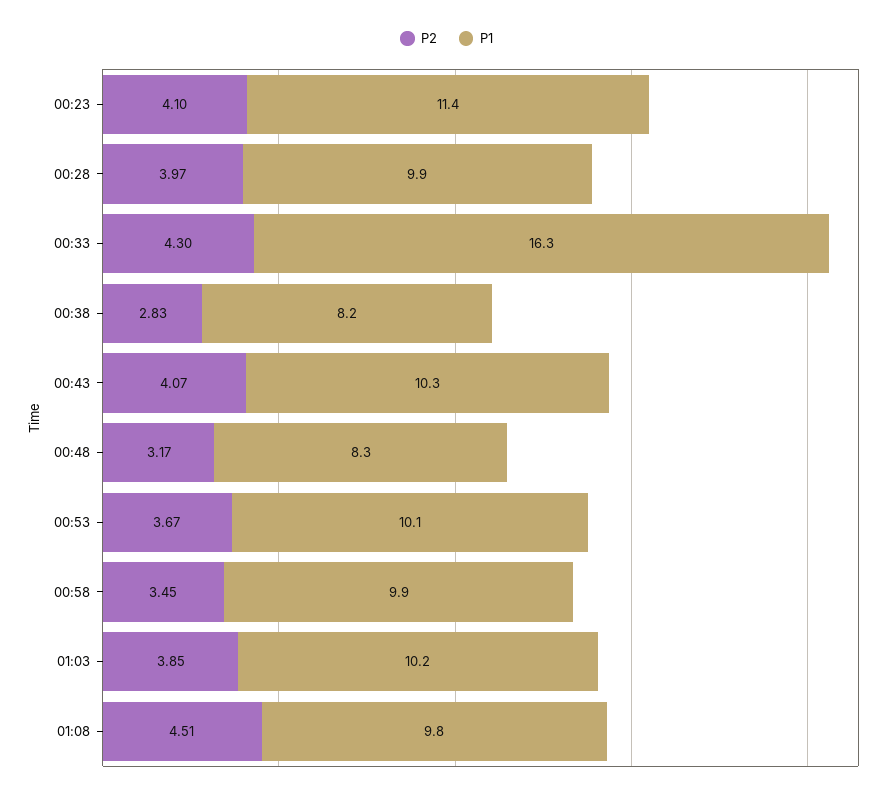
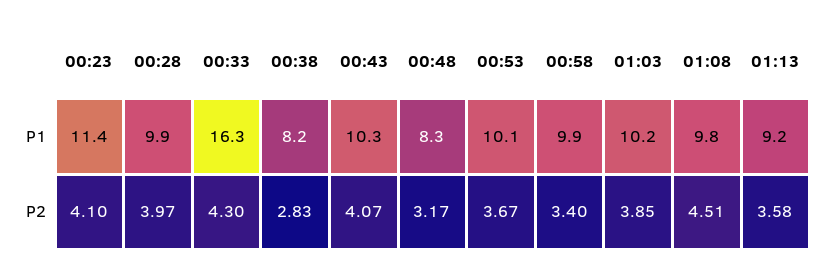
P2, 00:58: 3.45 -> 3.4
P1, 01:13: none -> 9.2
P2, 01:13: none -> 3.58

